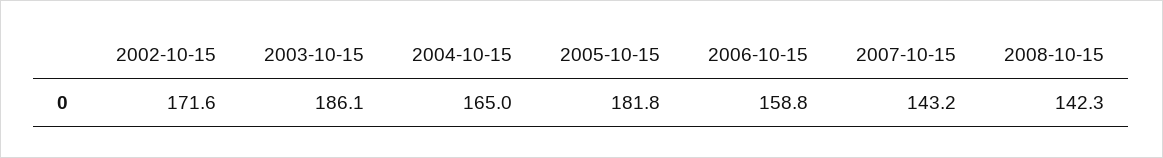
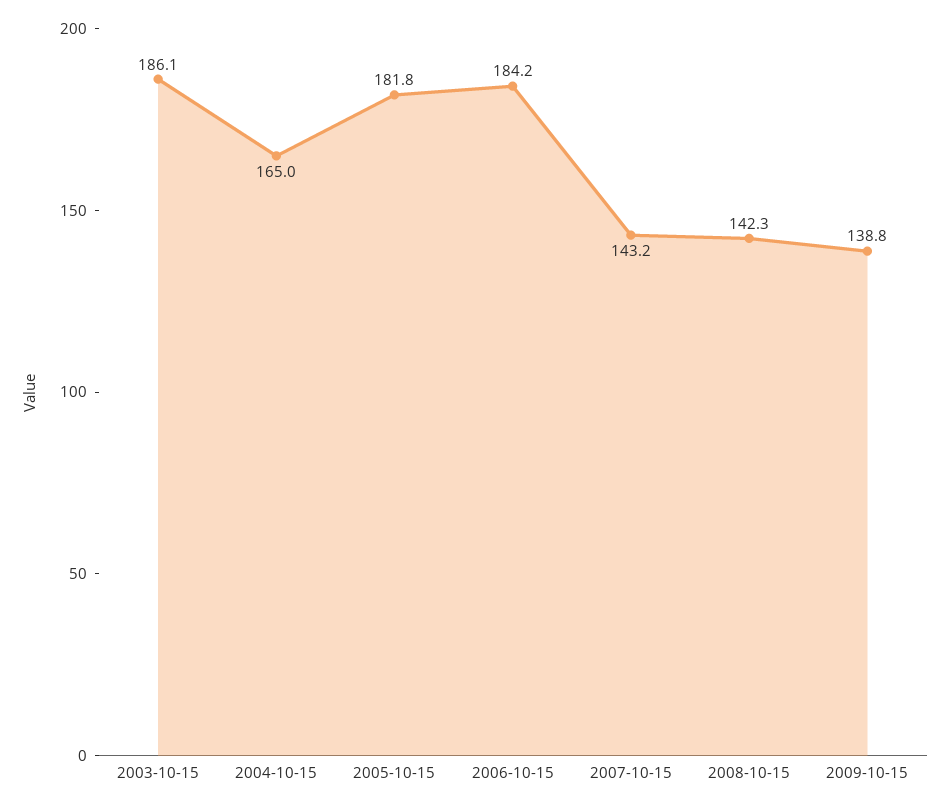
2002-10-15: 171.6 -> none
2006-10-15: 158.8 -> 184.2
2009-10-15: none -> 138.8

